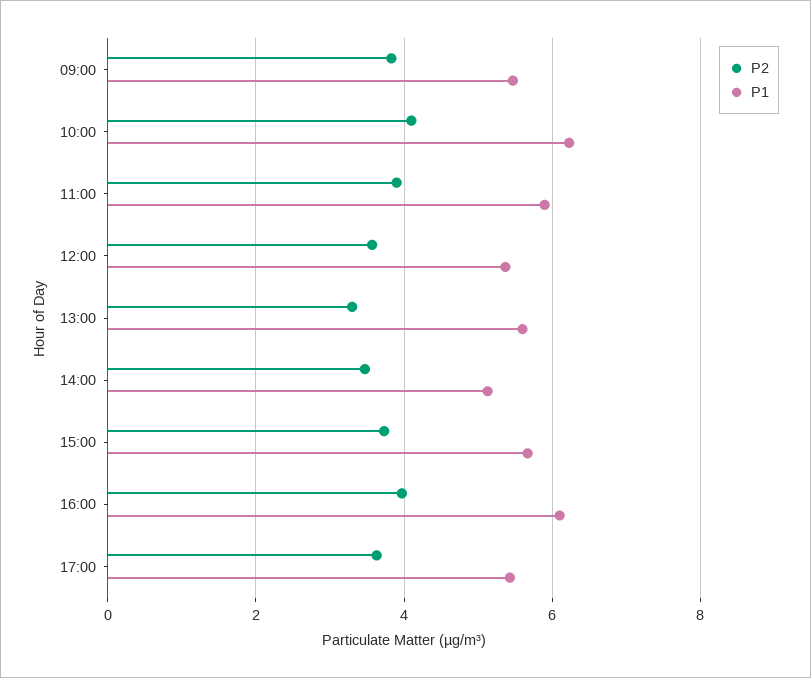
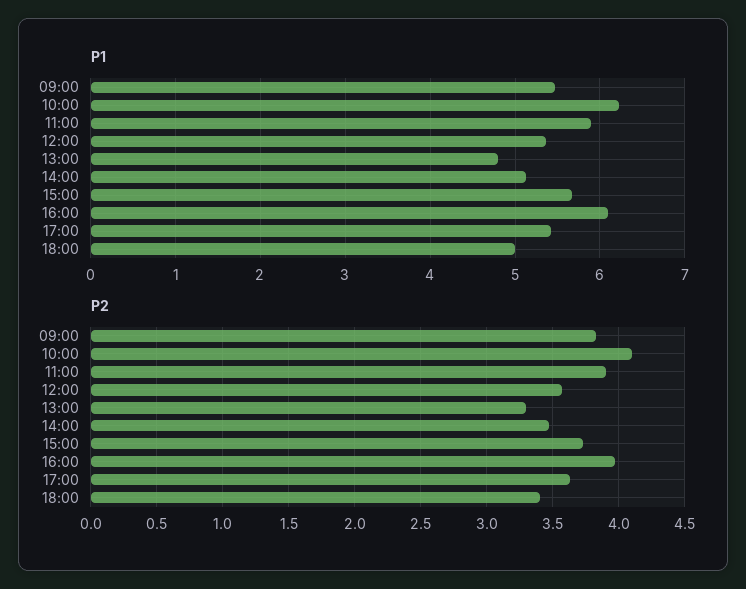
P1, 13:00: 5.6 -> 4.8
P1, 18:00: none -> 5
P2, 18:00: none -> 3.4

